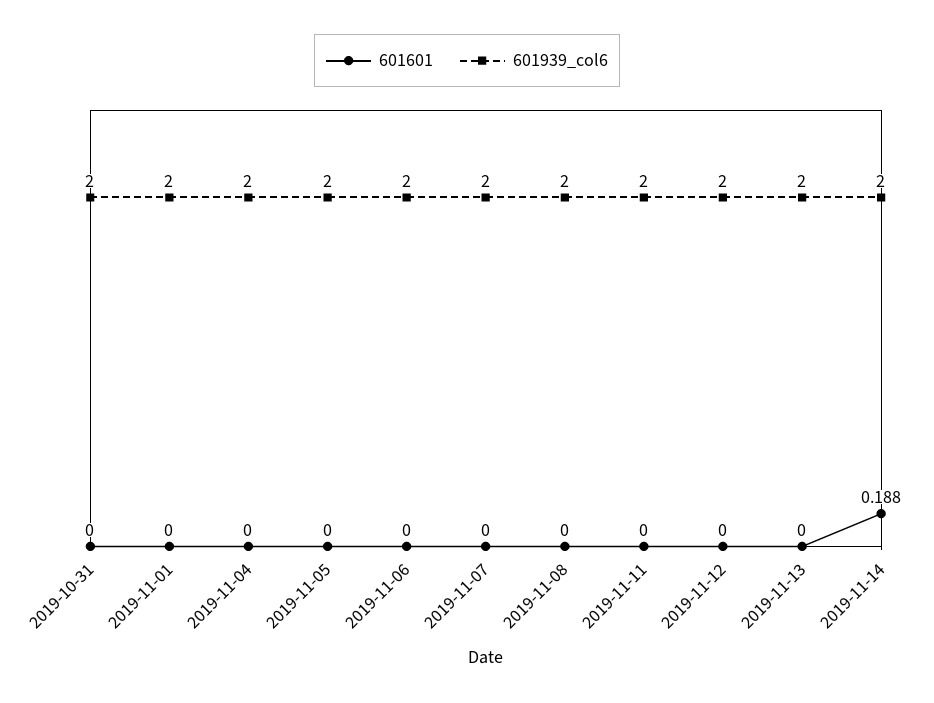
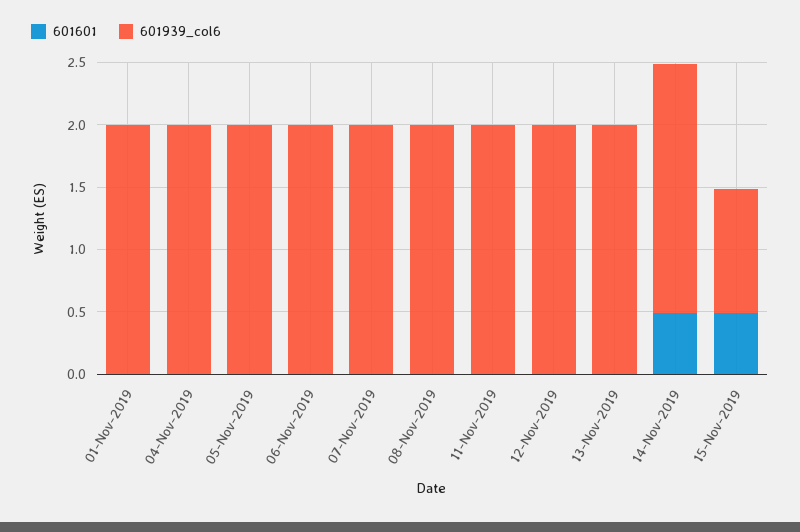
601601, 2019-10-31: 0 -> none
601939_col6, 2019-10-31: 2 -> none
601601, 2019-11-14: 0.188 -> 0.5
601601, 15-Nov-2019: none -> 0.5
601939_col6, 15-Nov-2019: none -> 1

